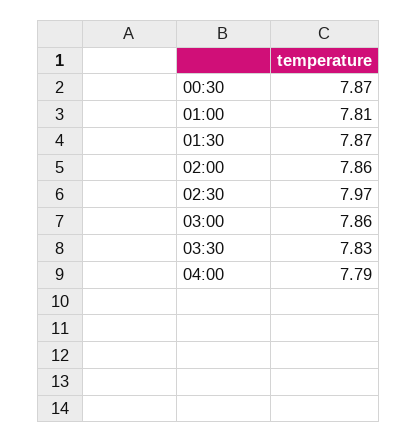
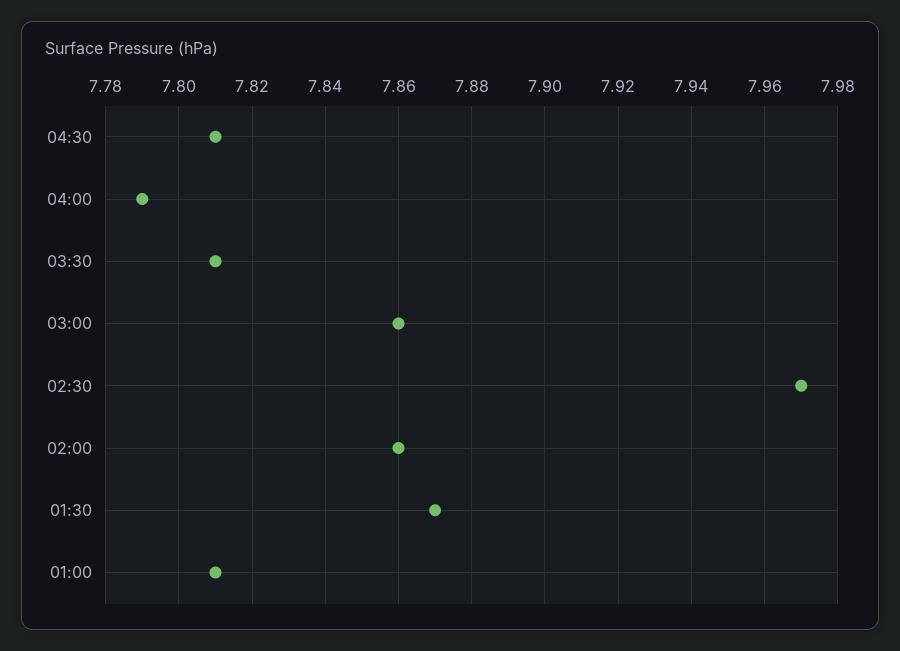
00:30: 7.87 -> none
03:30: 7.83 -> 7.81
04:30: none -> 7.81

